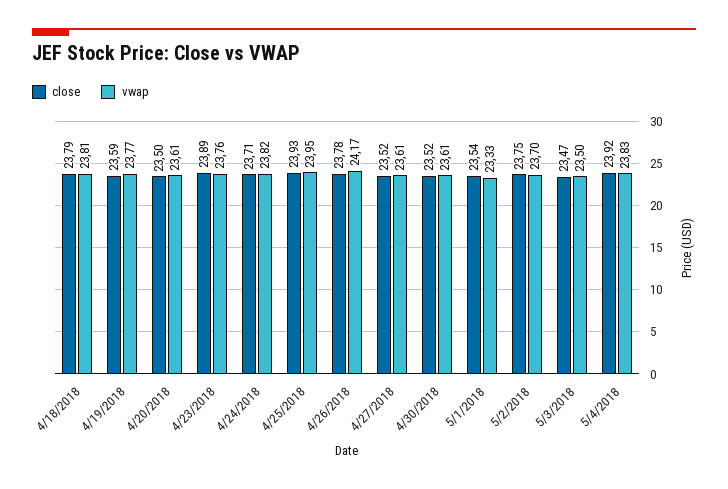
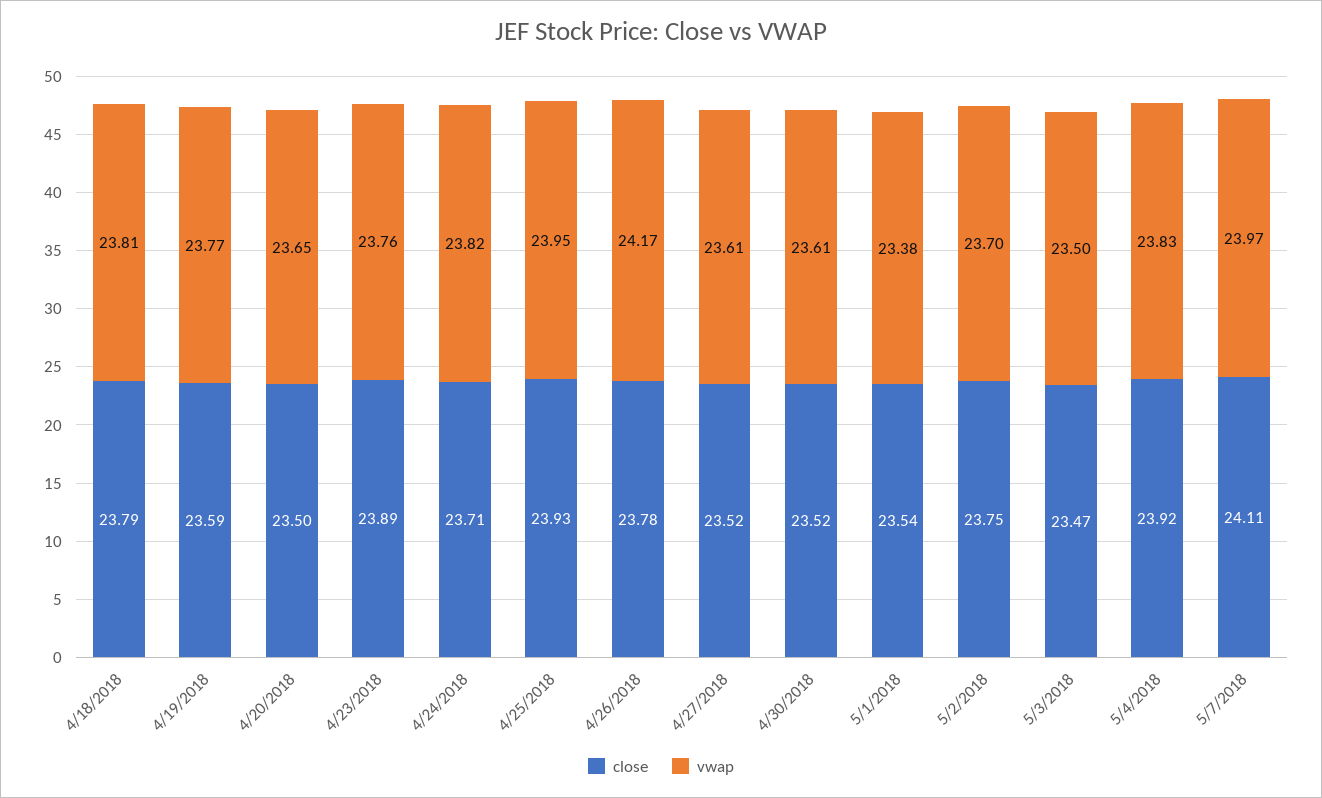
vwap, 4/20/2018: 23.61 -> 23.65
vwap, 5/1/2018: 23.33 -> 23.38
close, 5/7/2018: none -> 24.11
vwap, 5/7/2018: none -> 23.97

